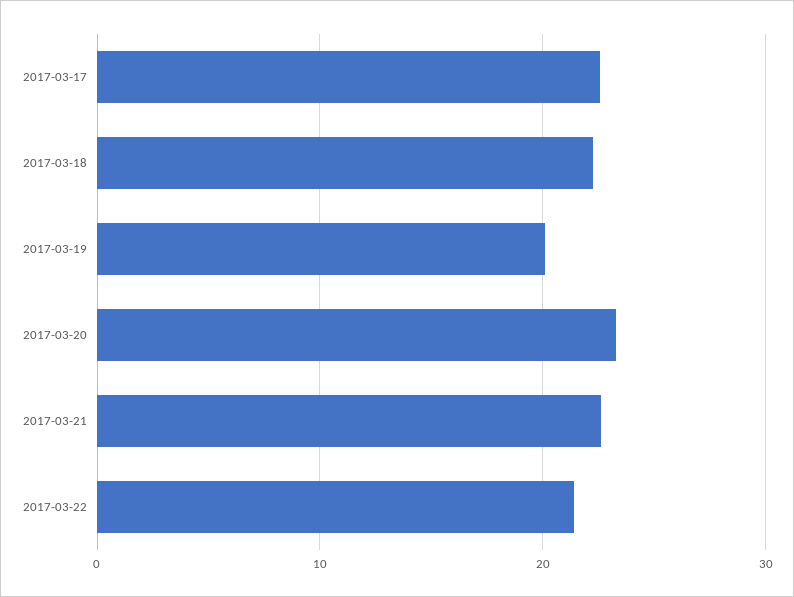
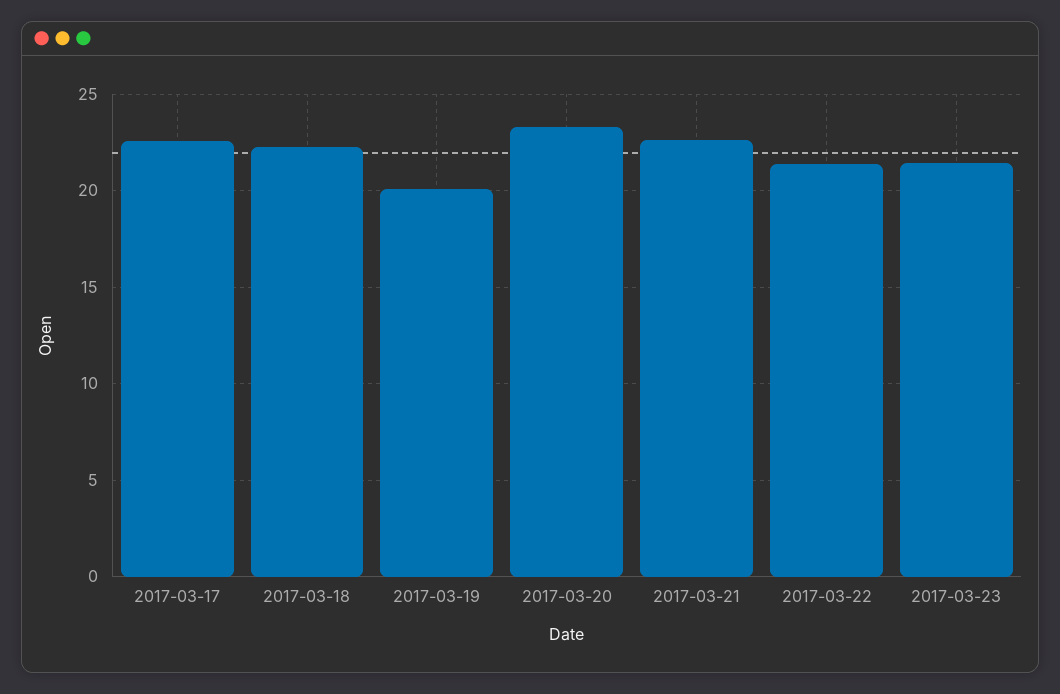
2017-03-23: none -> 21.5

